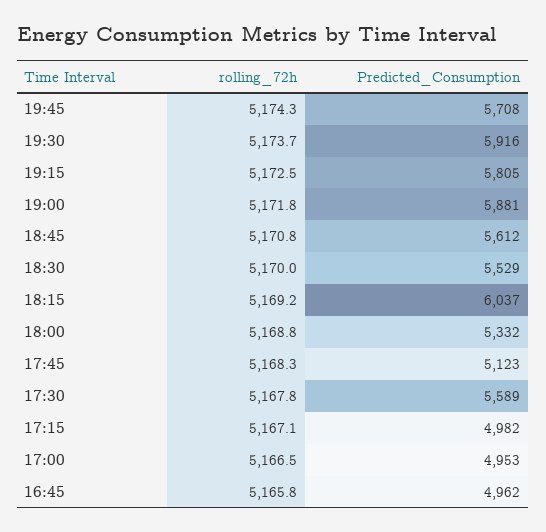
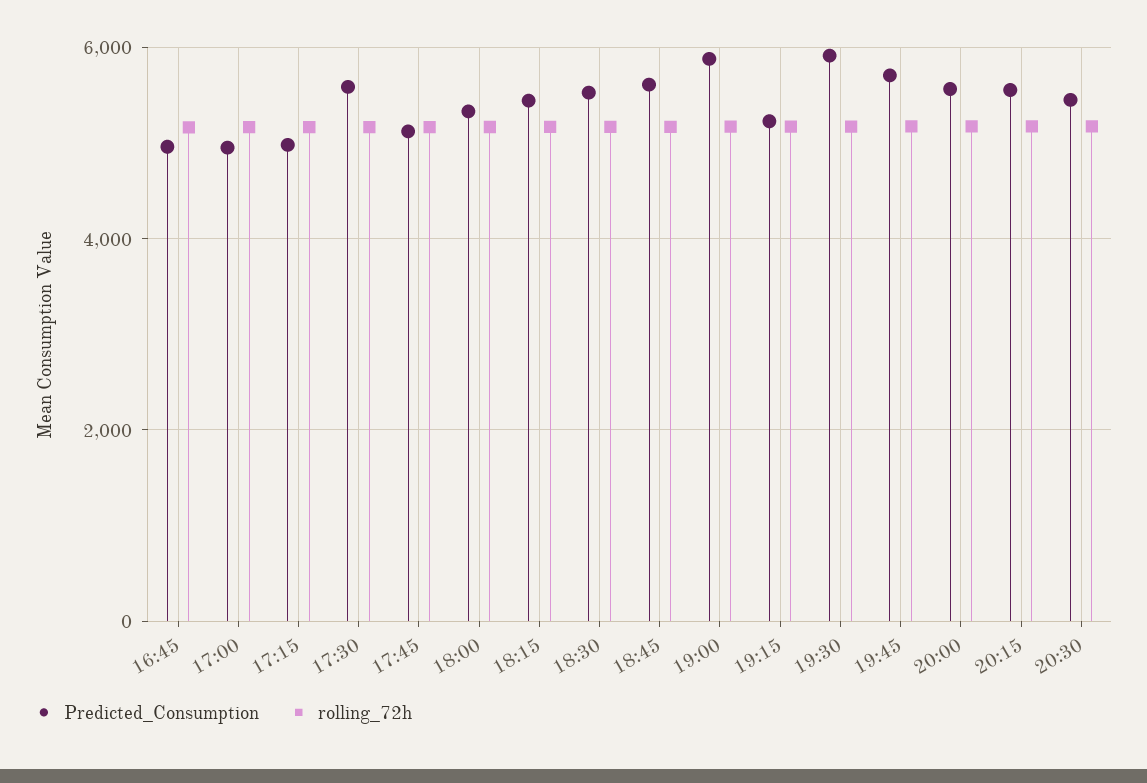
Predicted_Consumption, 19:15: 5805 -> 5200
Predicted_Consumption, 18:15: 6037 -> 5400
Predicted_Consumption, 20:00: none -> 5600
rolling_72h, 20:00: none -> 5200
Predicted_Consumption, 20:15: none -> 5600
rolling_72h, 20:15: none -> 5200
Predicted_Consumption, 20:30: none -> 5400
rolling_72h, 20:30: none -> 5200

